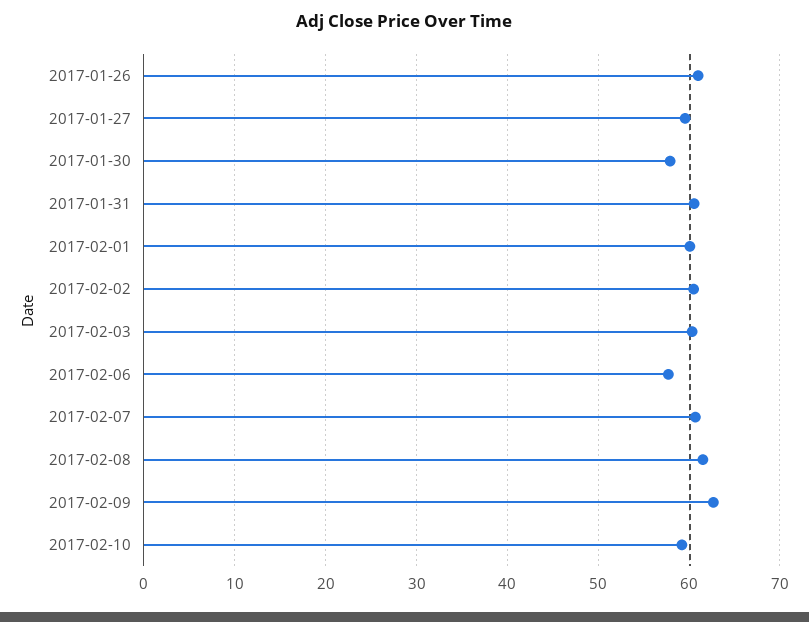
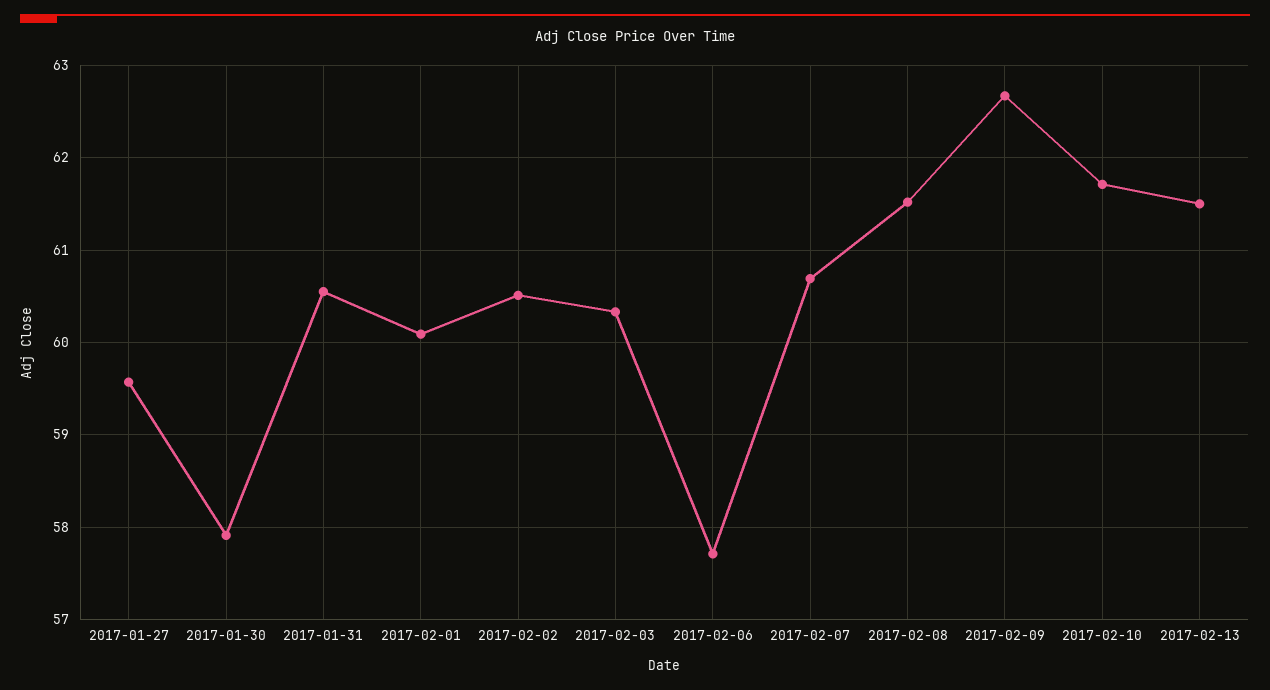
2017-01-26: 61 -> none
2017-02-10: 59 -> 61.7
2017-02-13: none -> 61.5

